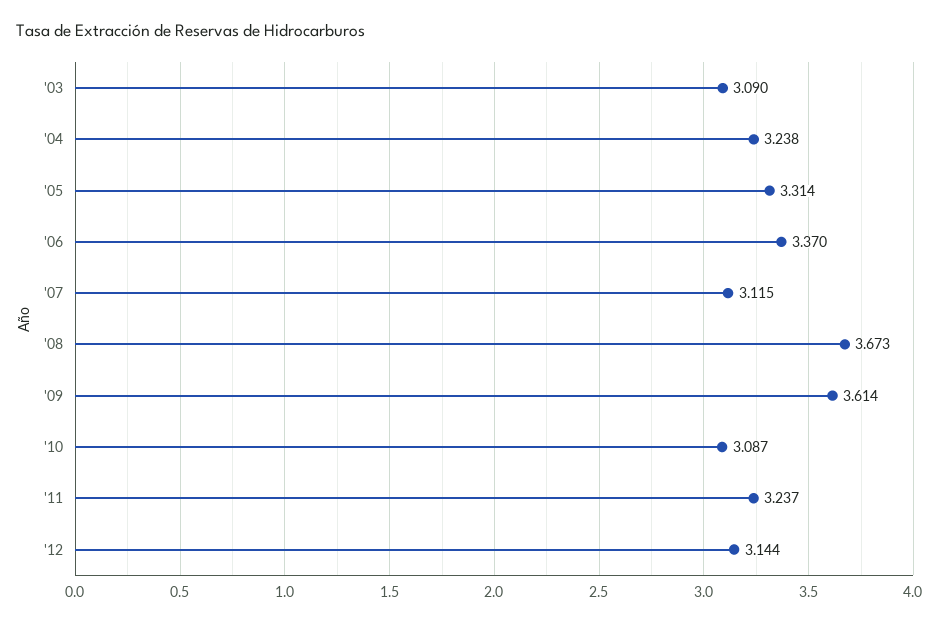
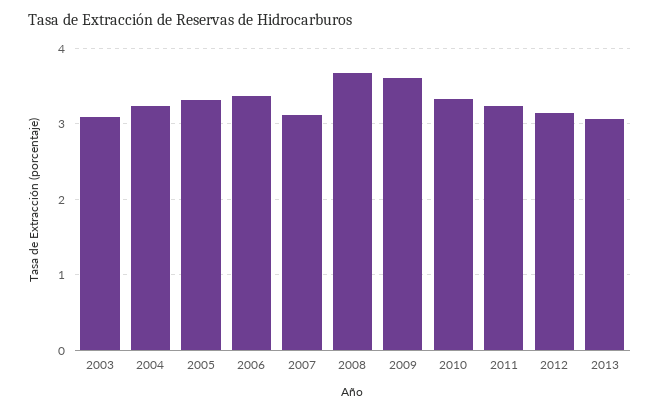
'10: 3.087 -> 3.3
2013: none -> 3.1

